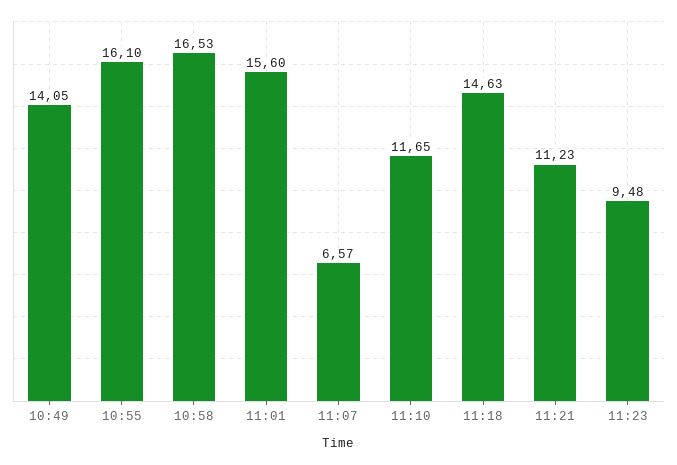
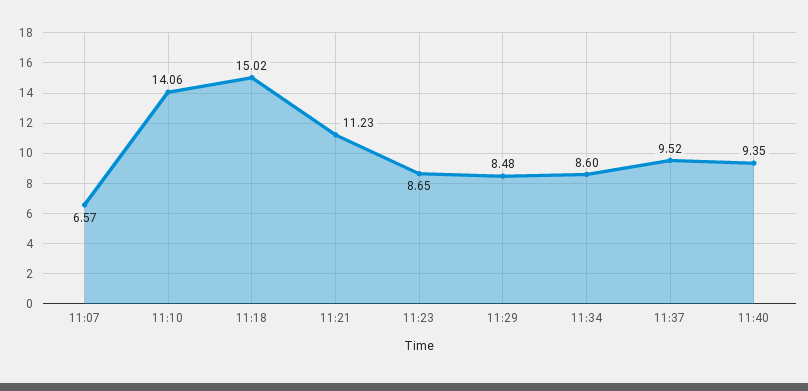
10:49: 14.05 -> none
10:55: 16.1 -> none
10:58: 16.53 -> none
11:01: 15.6 -> none
11:10: 11.65 -> 14.06
11:18: 14.63 -> 15.02
11:23: 9.48 -> 8.65
11:29: none -> 8.48
11:34: none -> 8.6
11:37: none -> 9.52
11:40: none -> 9.35

